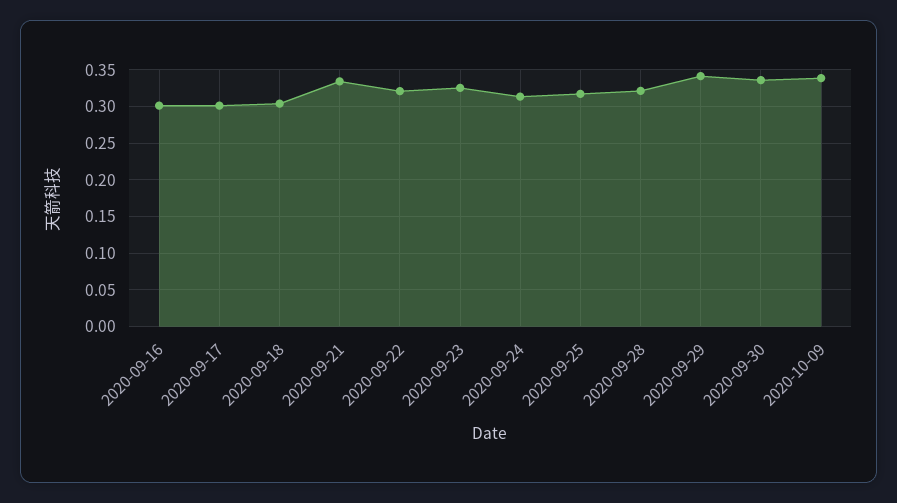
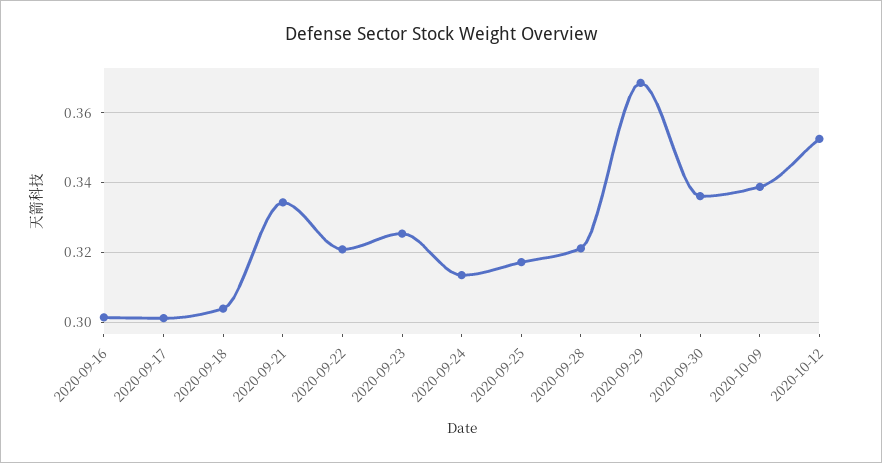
2020-09-29: 0.34 -> 0.368
2020-10-12: none -> 0.352

